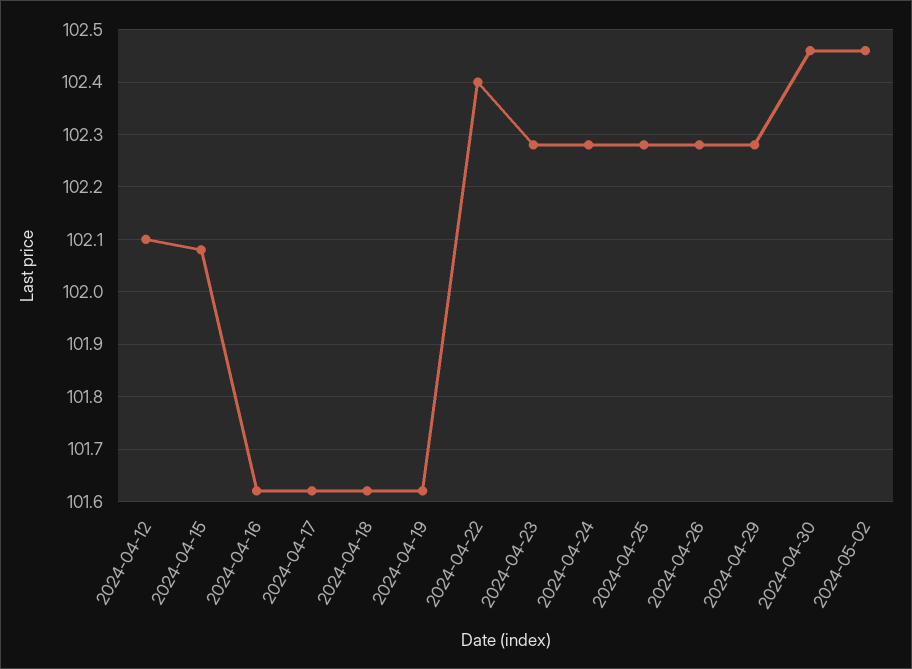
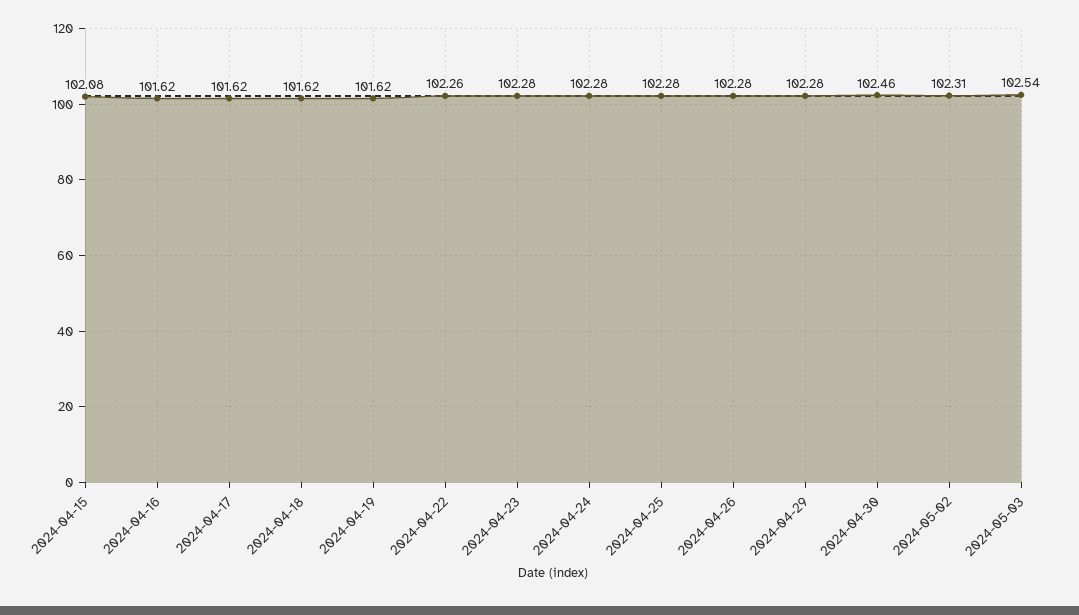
2024-04-12: 102.1 -> none
2024-04-22: 102.4 -> 102.26
2024-05-02: 102.45 -> 102.31
2024-05-03: none -> 102.54

